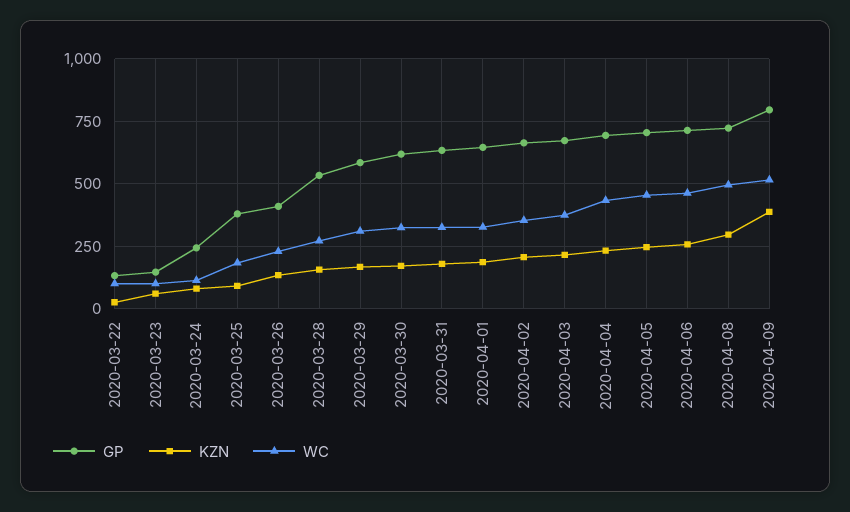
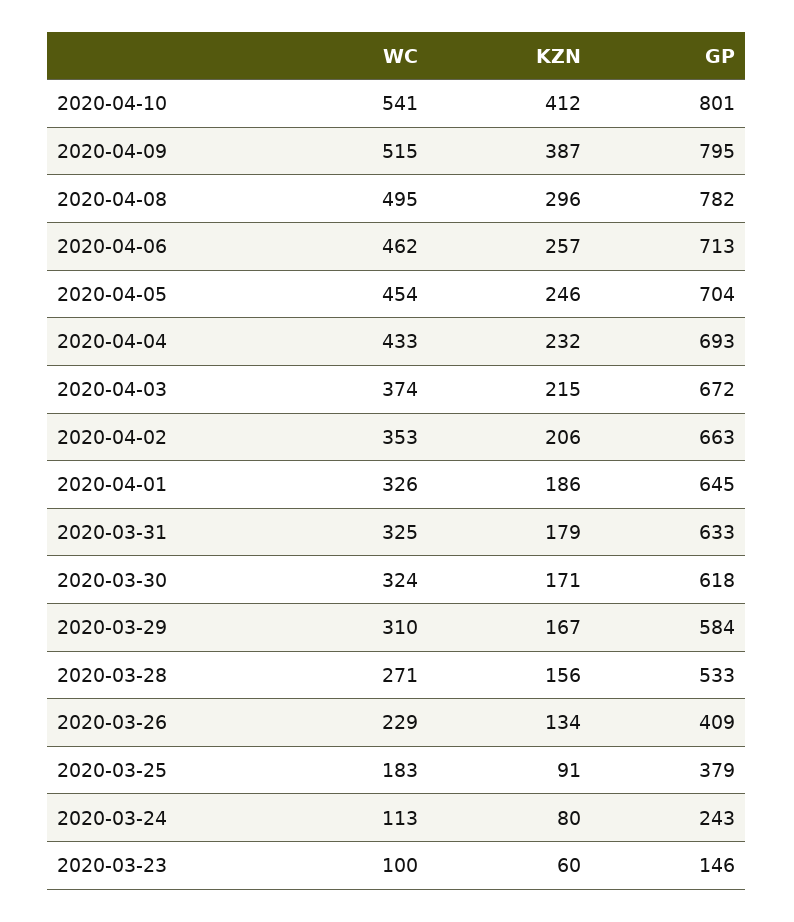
GP, 2020-03-22: 125 -> none
KZN, 2020-03-22: 25 -> none
WC, 2020-03-22: 100 -> none
GP, 2020-04-08: 725 -> 782
WC, 2020-04-10: none -> 541
KZN, 2020-04-10: none -> 412
GP, 2020-04-10: none -> 801

